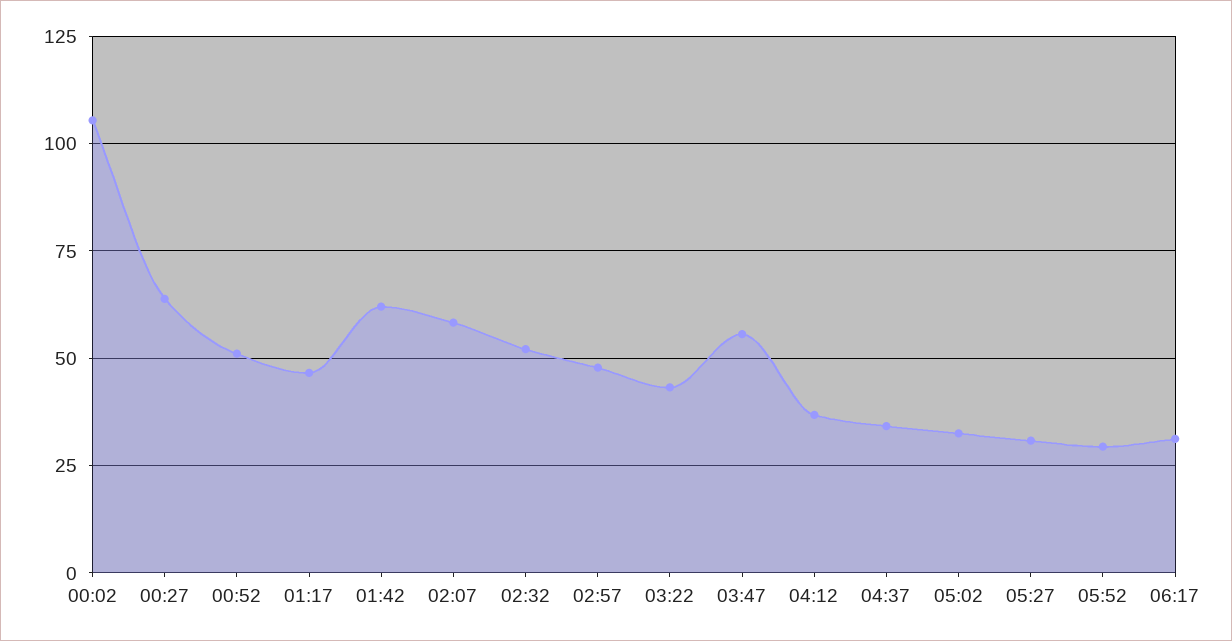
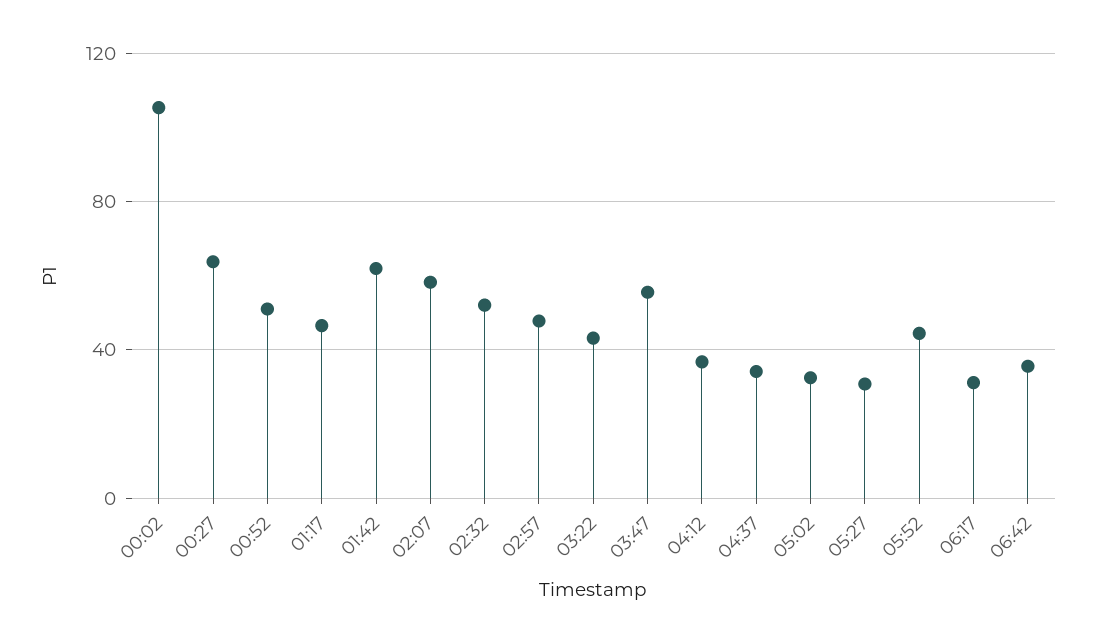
05:52: 30 -> 45
06:42: none -> 35

